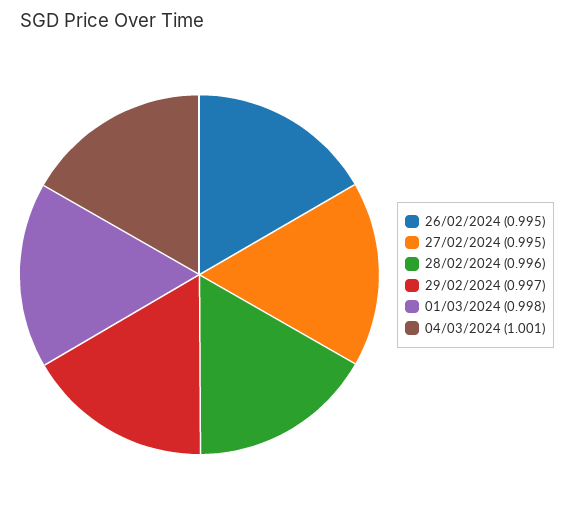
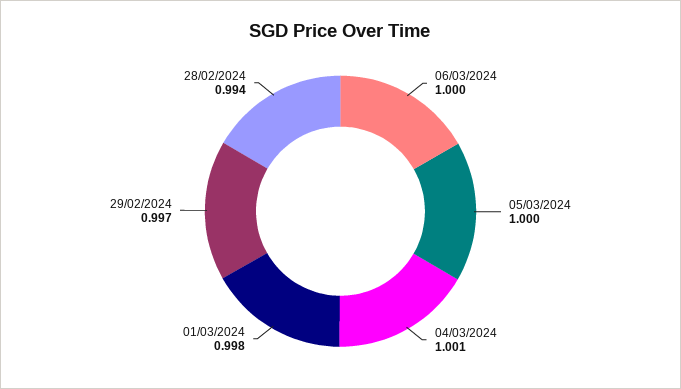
26/02/2024: 0.995 -> none
27/02/2024: 0.995 -> none
28/02/2024: 0.996 -> 0.994
06/03/2024: none -> 1
05/03/2024: none -> 1

